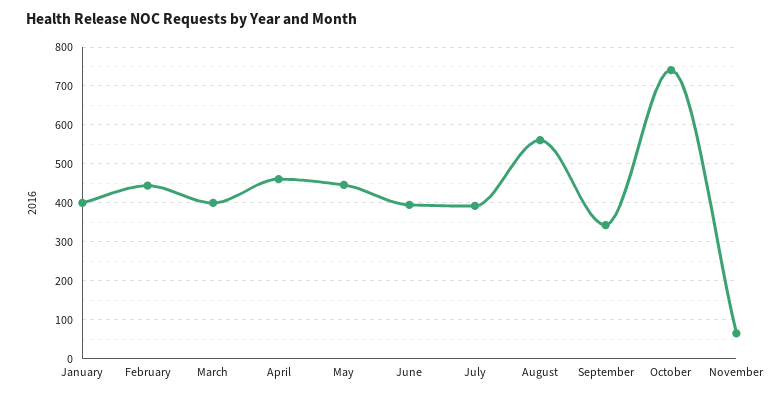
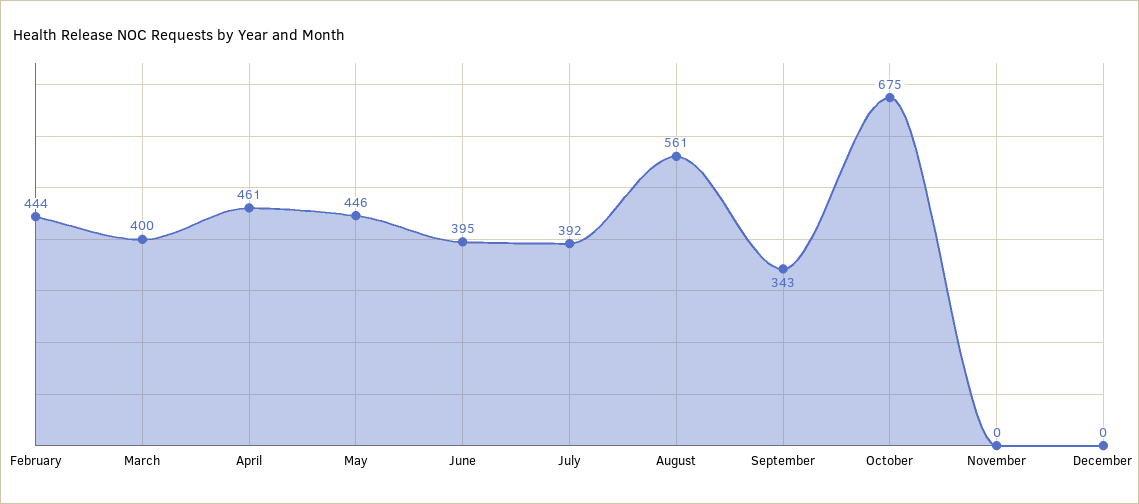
January: 400 -> none
October: 740 -> 675
November: 60 -> 0
December: none -> 0

